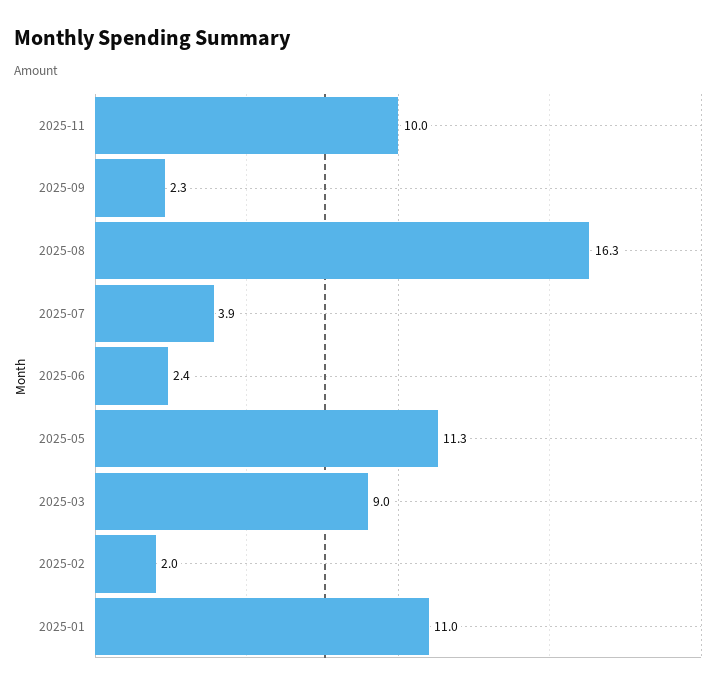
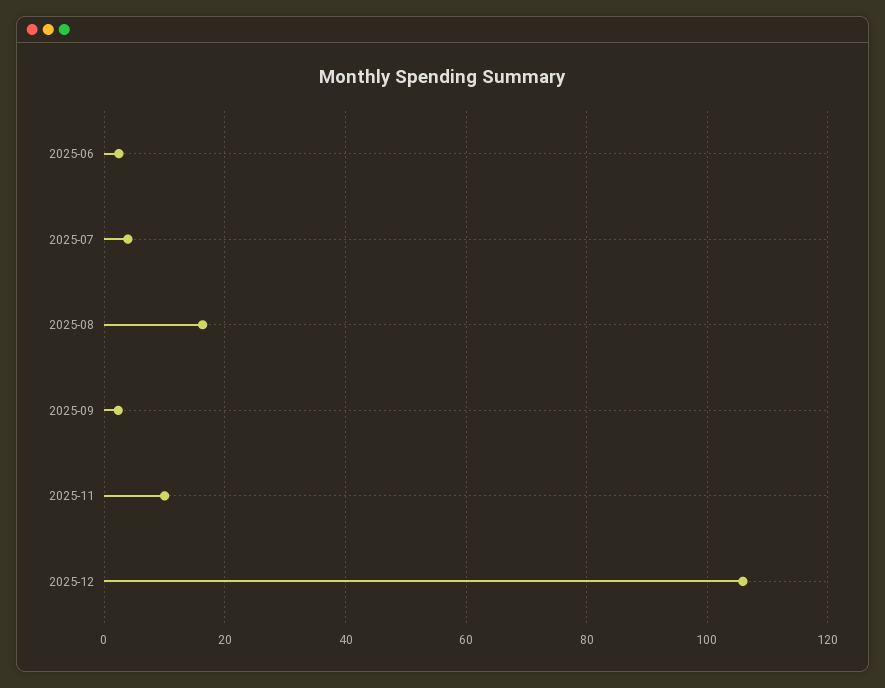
2025-05: 11.3 -> none
2025-03: 9 -> none
2025-02: 2 -> none
2025-01: 11 -> none
2025-12: none -> 106

